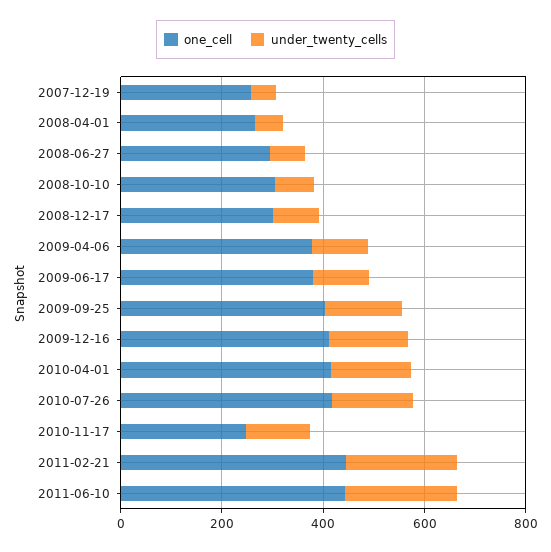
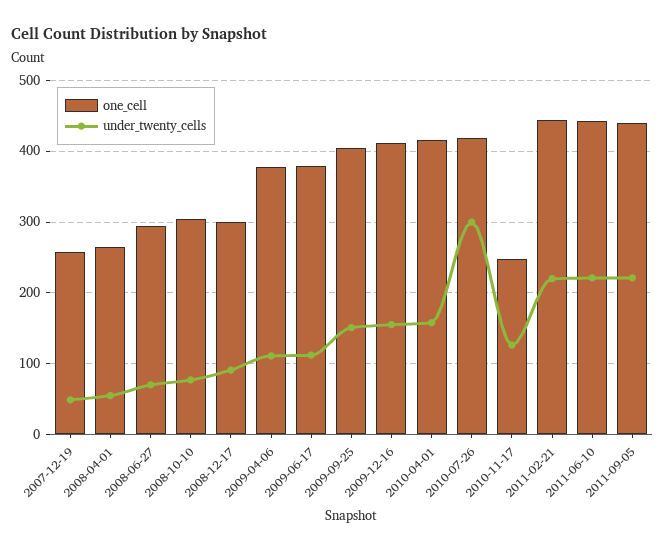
under_twenty_cells, 2010-07-26: 150 -> 300
one_cell, 2011-09-05: none -> 440
under_twenty_cells, 2011-09-05: none -> 220

